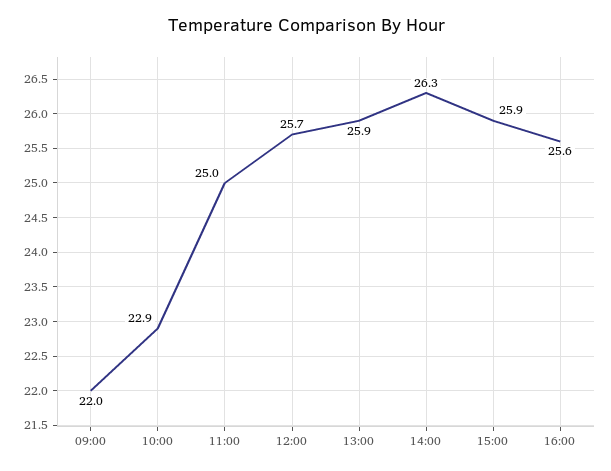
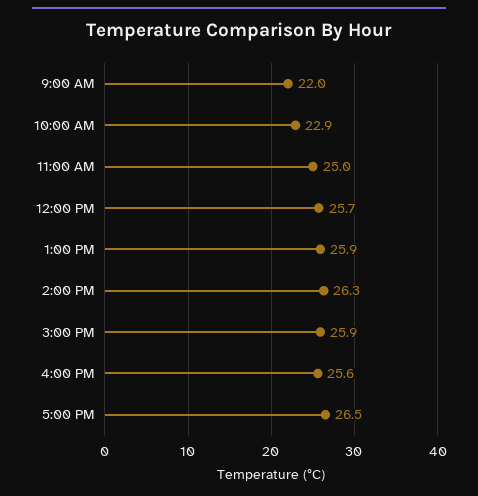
5:00 PM: none -> 26.5

